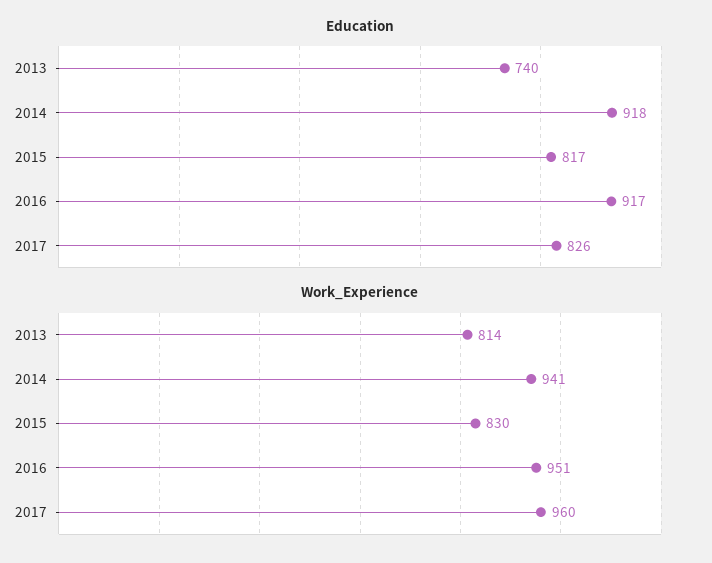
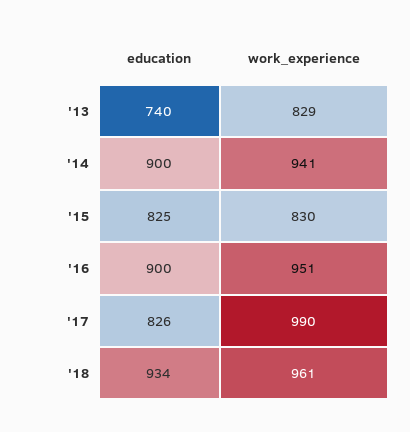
Education, 2014: 918 -> 900
Education, 2015: 817 -> 825
Education, 2016: 917 -> 900
Work_Experience, 2013: 814 -> 829
Work_Experience, 2017: 960 -> 990
Education, '18: none -> 934
Work_Experience, '18: none -> 961

